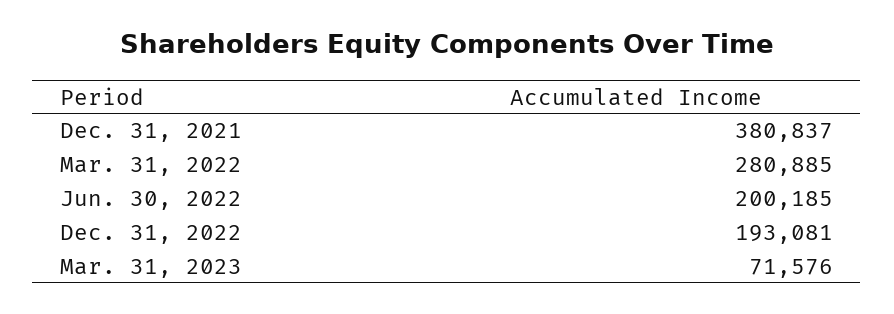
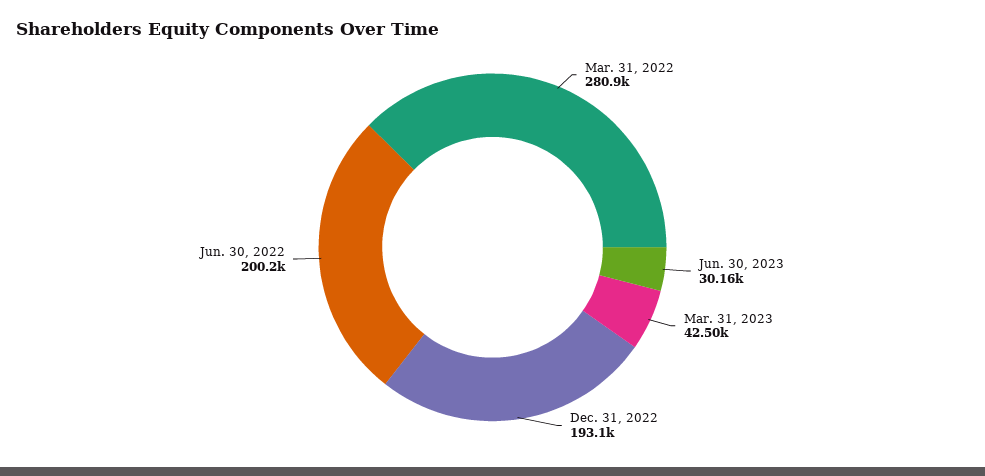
Dec. 31, 2021: 380837 -> none
Mar. 31, 2023: 71576 -> 42500
Jun. 30, 2023: none -> 30160

